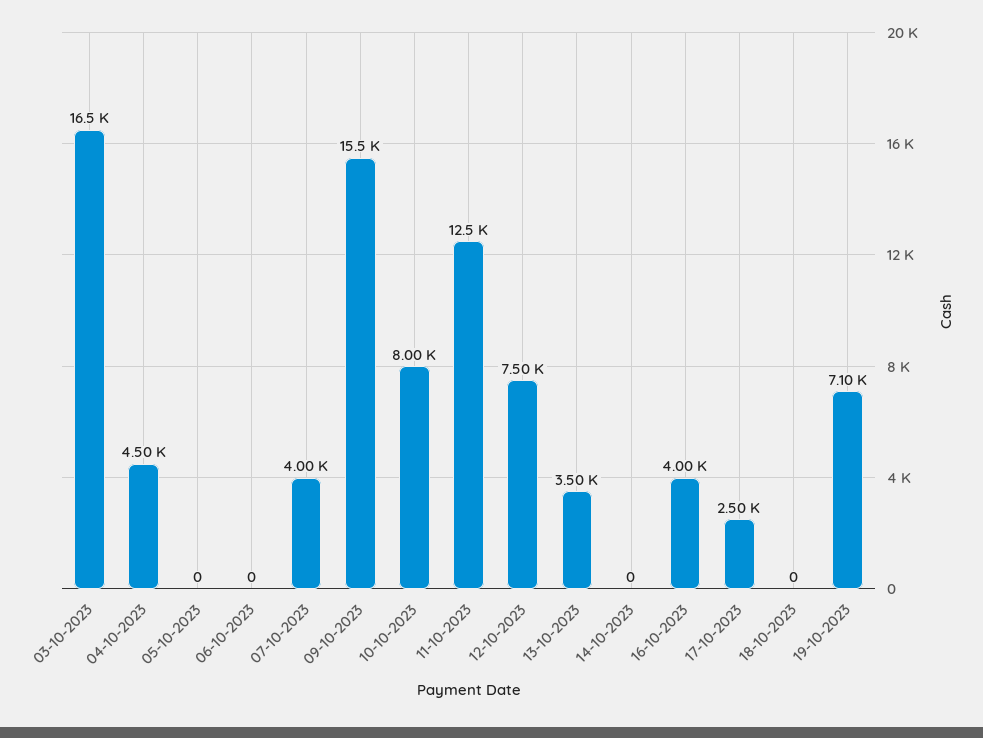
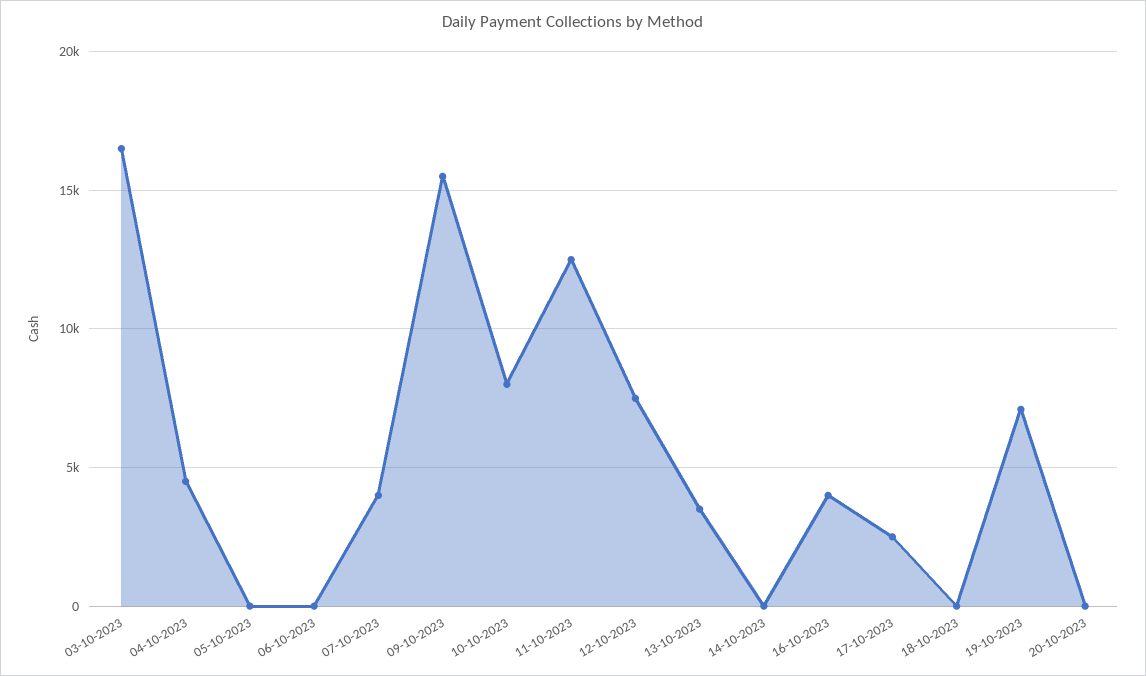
20-10-2023: none -> 0

